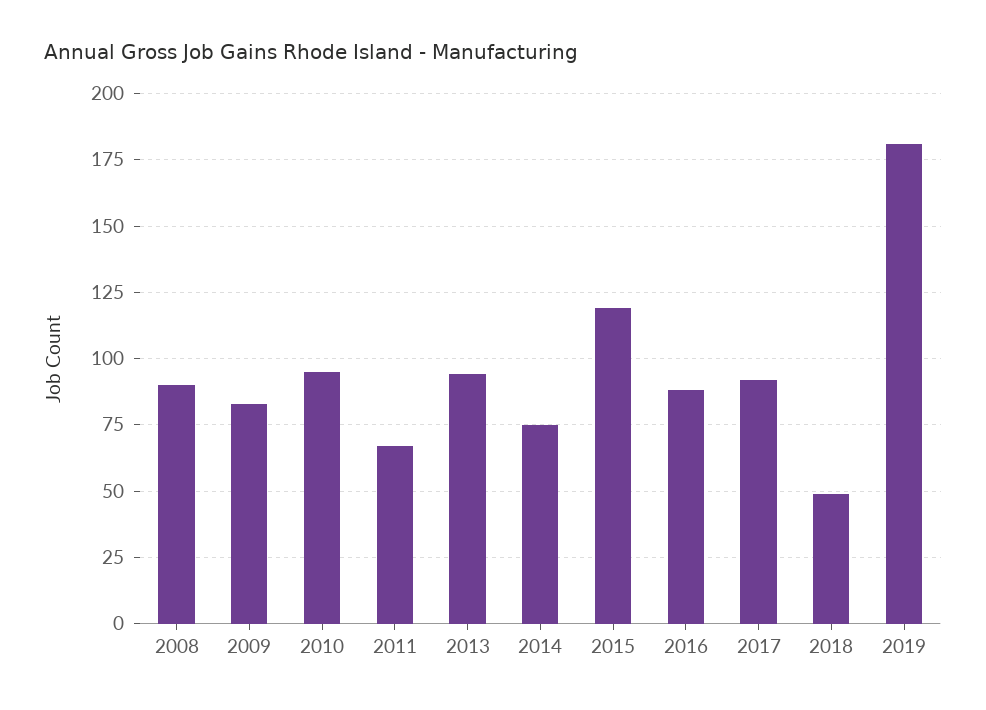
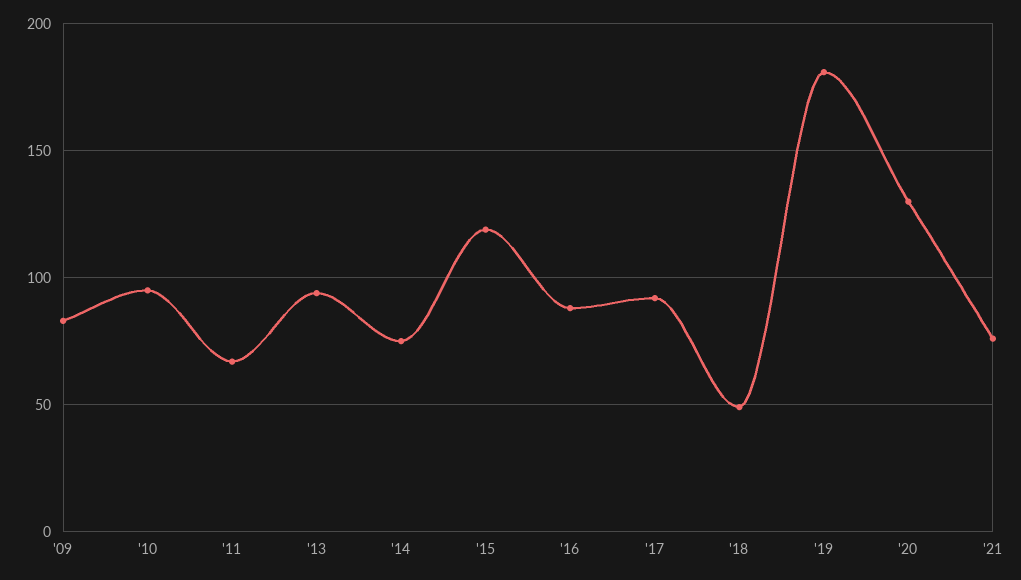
2008: 90 -> none
'20: none -> 130
'21: none -> 75

